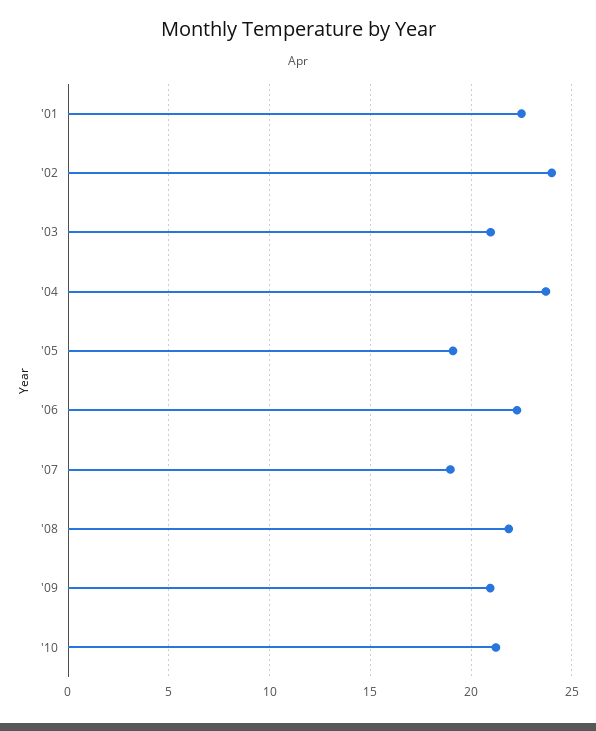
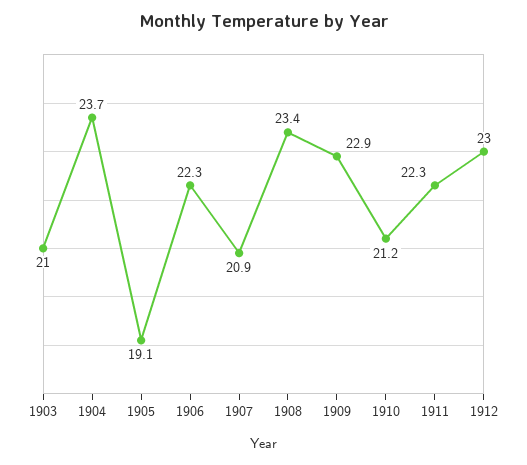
'01: 22.5 -> none
'02: 24 -> none
'07: 19 -> 20.9
'08: 22 -> 23.4
'09: 21 -> 22.9
1911: none -> 22.3
1912: none -> 23

